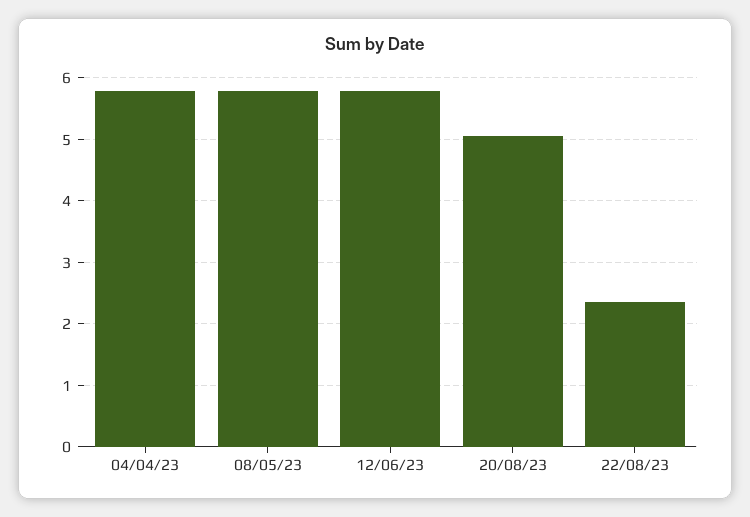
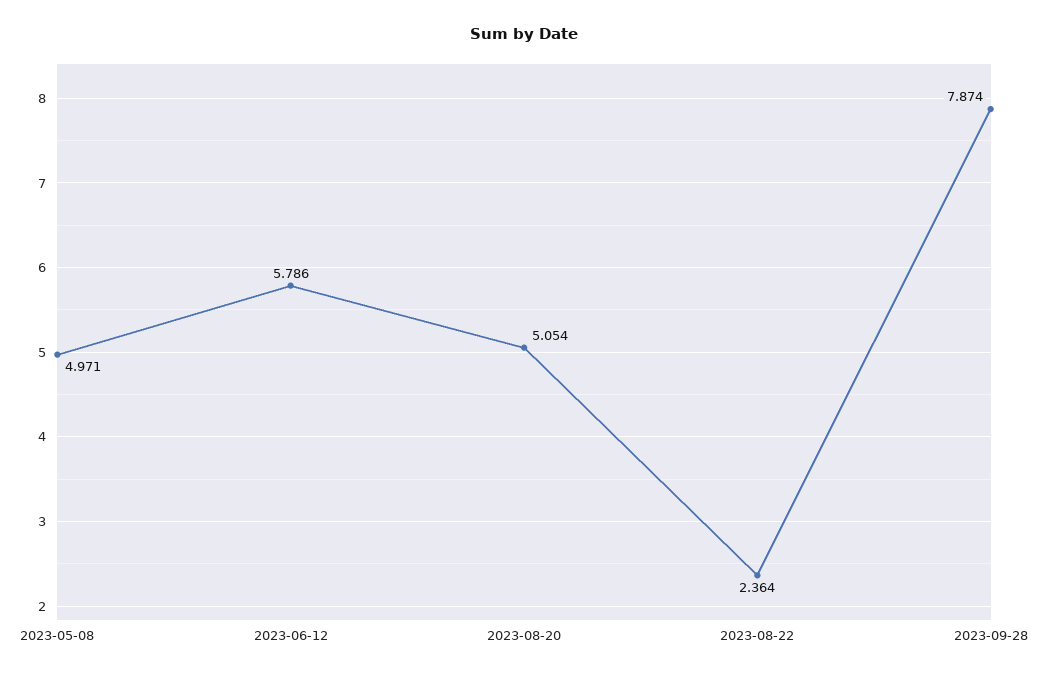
04/04/23: 5.8 -> none
08/05/23: 5.8 -> 4.971
2023-09-28: none -> 7.874

